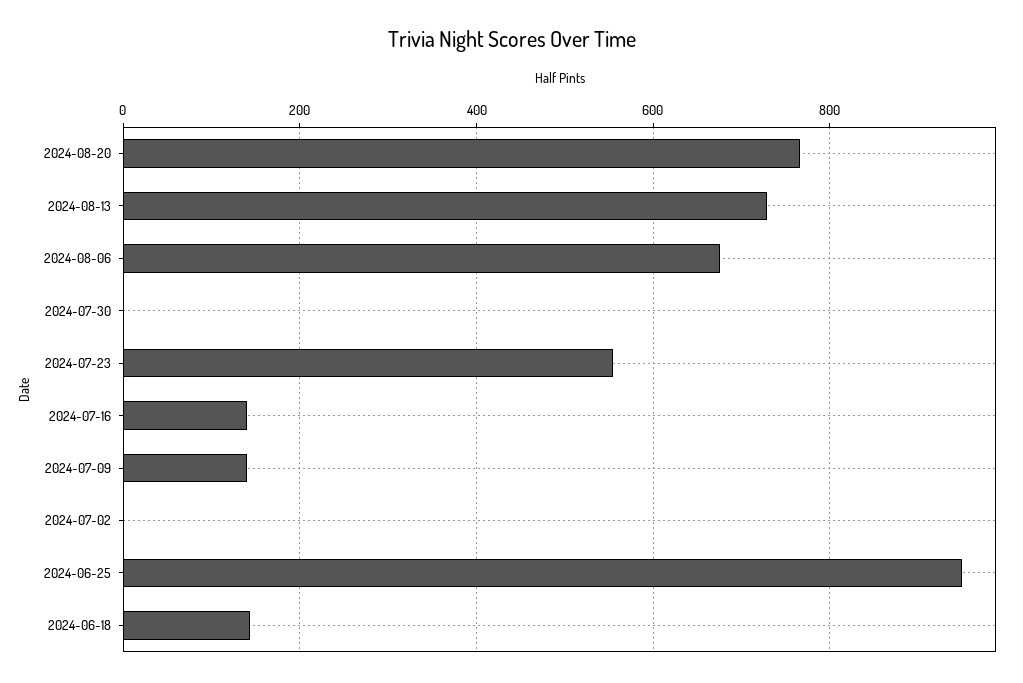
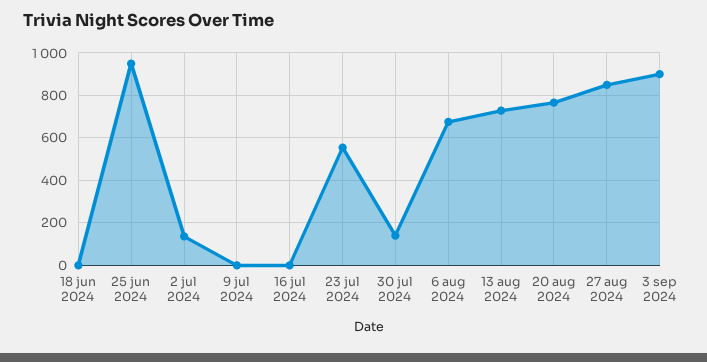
2024-07-30: 0 -> 150
2024-07-16: 140 -> 0
2024-07-09: 140 -> 0
2024-07-02: 0 -> 150
2024-06-18: 140 -> 0
27 aug 2024: none -> 850
3 sep 2024: none -> 900

